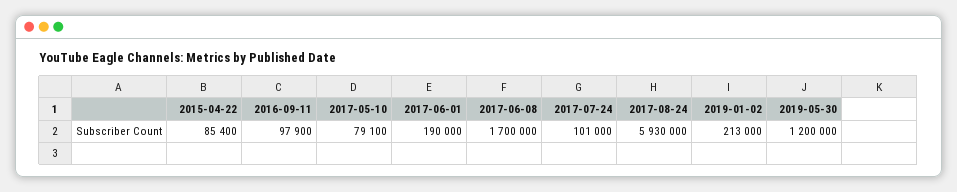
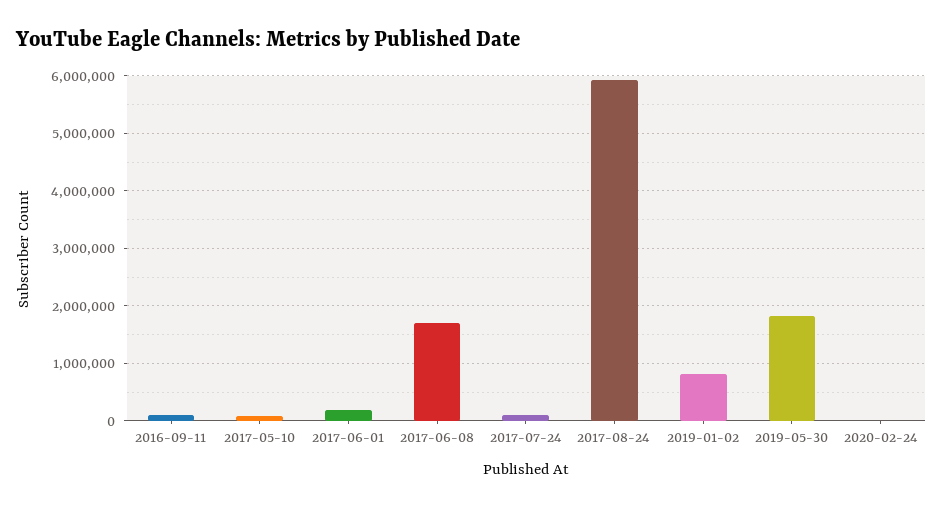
2015-04-22: 85400 -> none
2019-01-02: 213000 -> 800000
2019-05-30: 1200000 -> 1800000
2020-02-24: none -> 0

